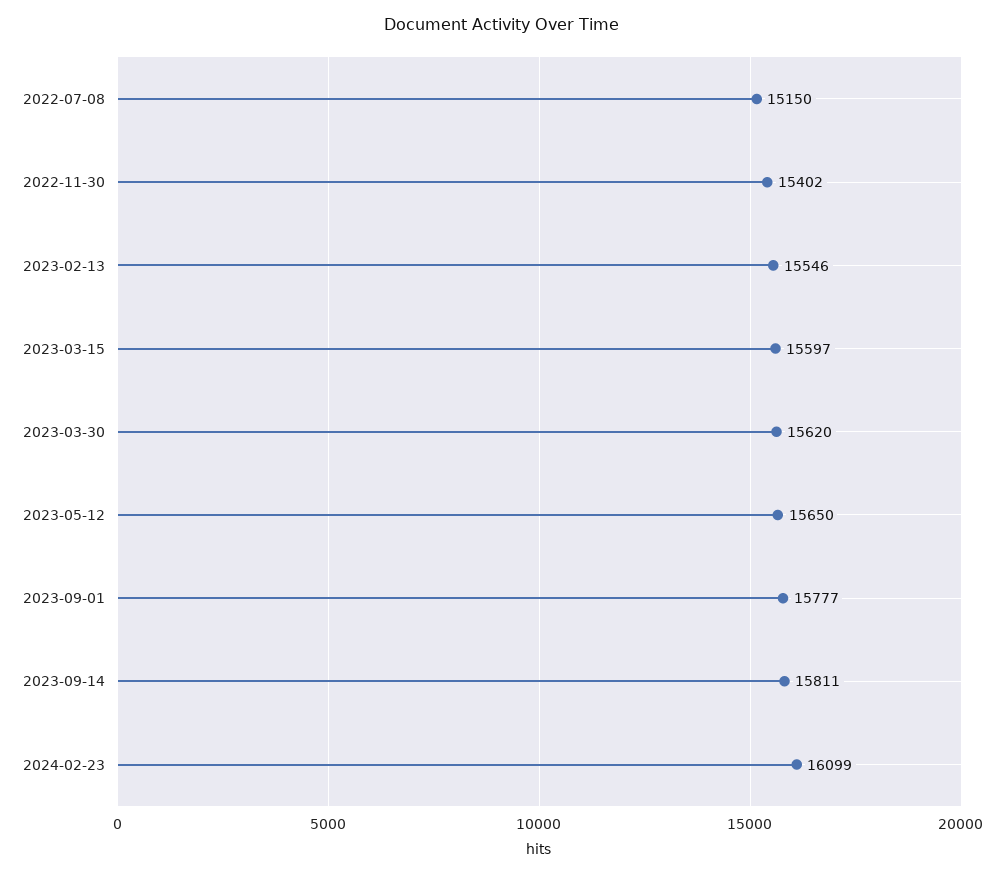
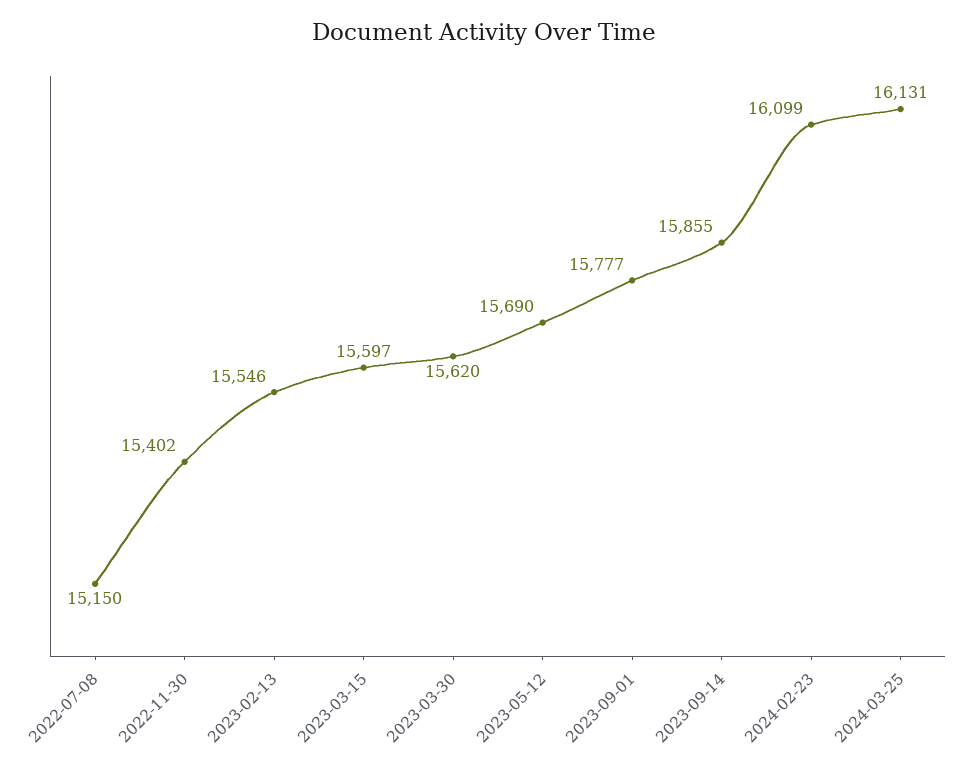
2023-05-12: 15650 -> 15690
2023-09-14: 15811 -> 15855
2024-03-25: none -> 16131

